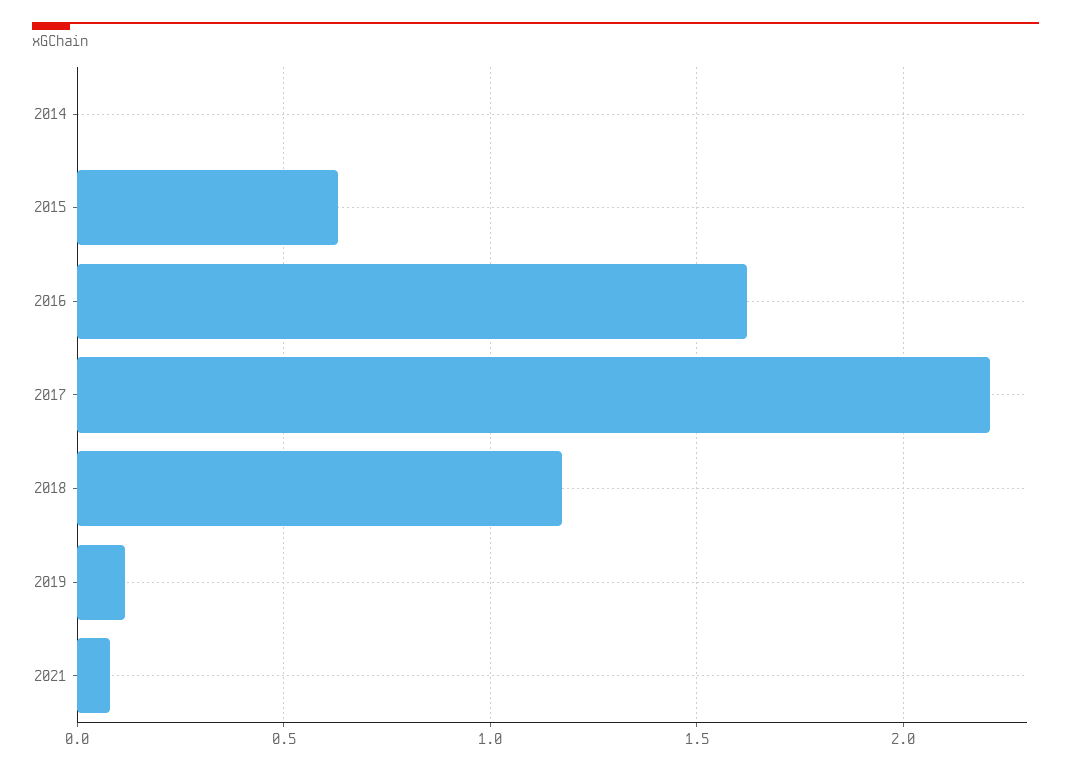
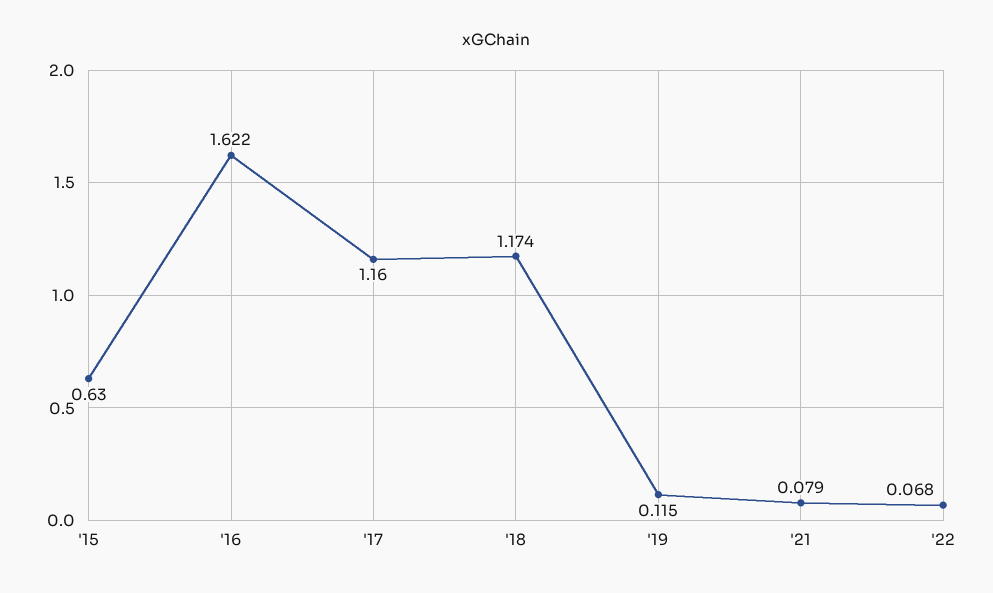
2014: 0 -> none
2017: 2.2 -> 1.16
'22: none -> 0.068

